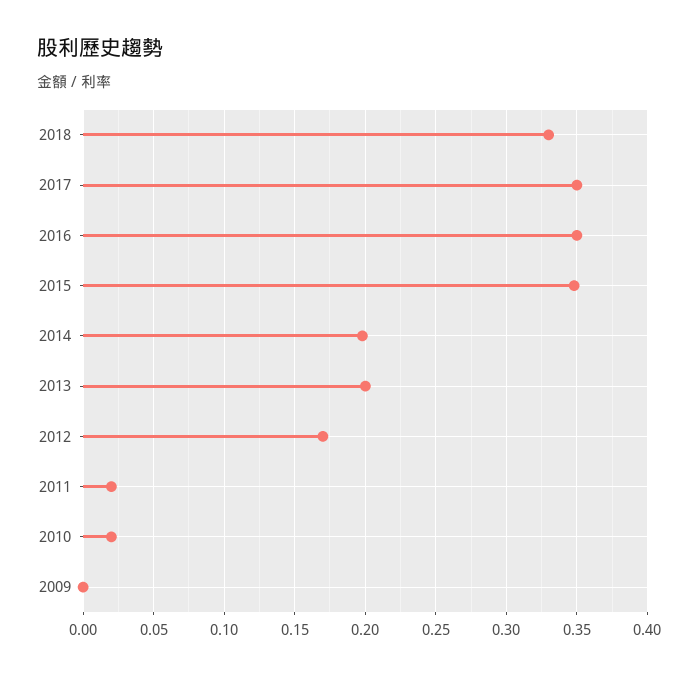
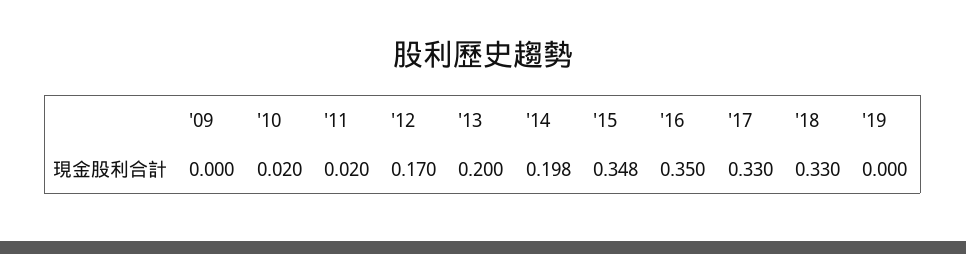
2017: 0.35 -> 0.33
'19: none -> 0

